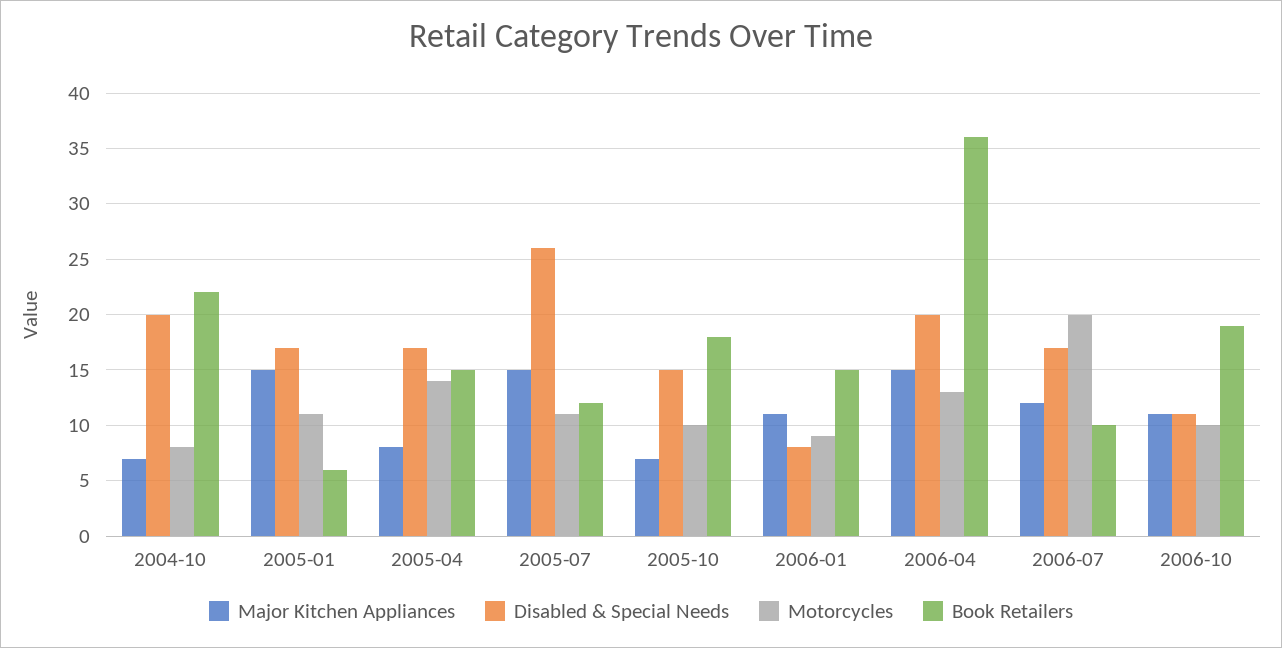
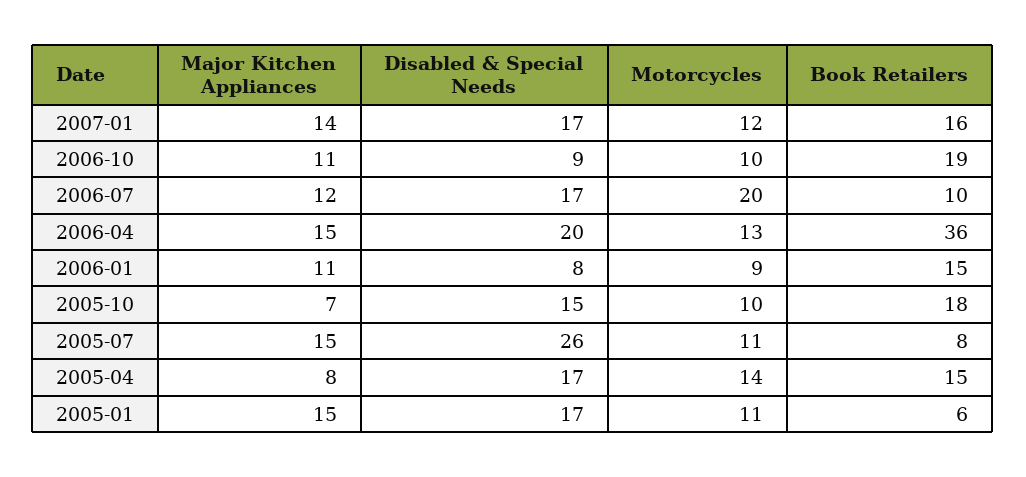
Major Kitchen Appliances, 2004-10: 7 -> none
Disabled & Special Needs, 2004-10: 20 -> none
Motorcycles, 2004-10: 8 -> none
Book Retailers, 2004-10: 22 -> none
Book Retailers, 2005-07: 12 -> 8
Disabled & Special Needs, 2006-10: 11 -> 9
Major Kitchen Appliances, 2007-01: none -> 14
Disabled & Special Needs, 2007-01: none -> 17
Motorcycles, 2007-01: none -> 12
Book Retailers, 2007-01: none -> 16

